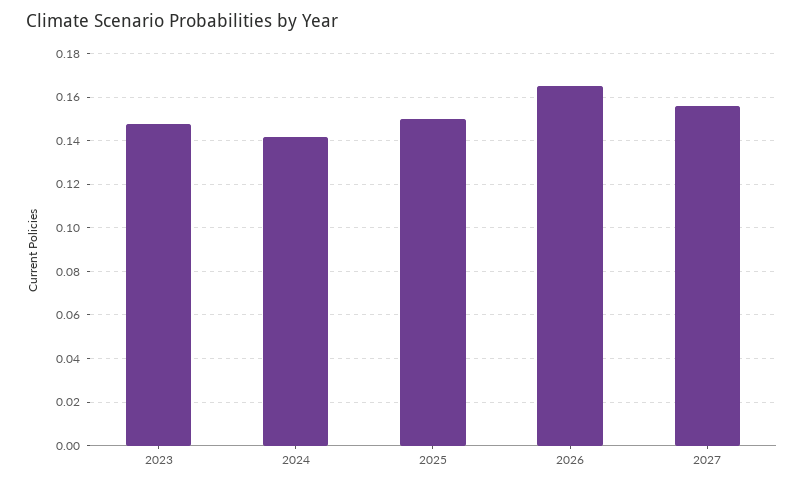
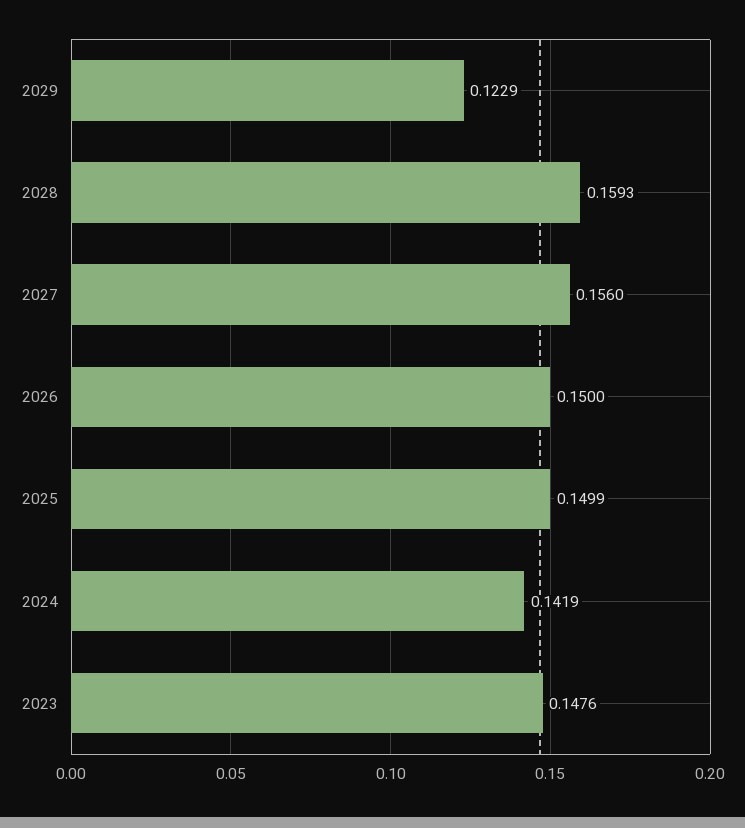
2026: 0.165 -> 0.15
2029: none -> 0.1229
2028: none -> 0.1593

